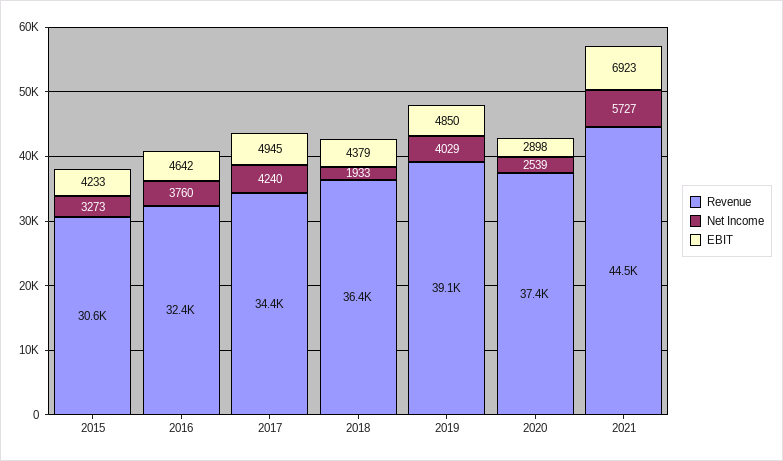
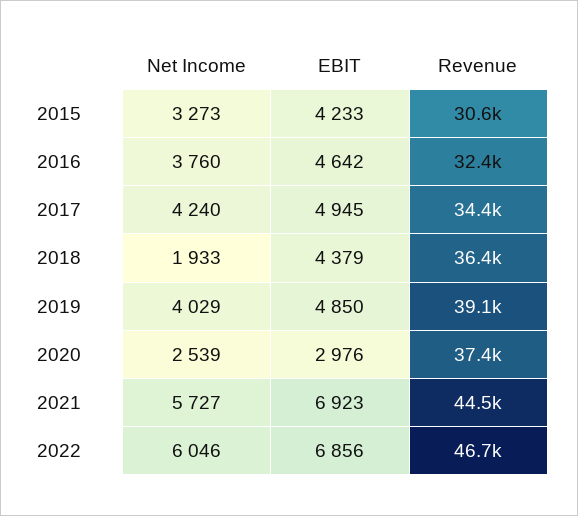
EBIT, 2020: 2898 -> 2976
Net Income, 2022: none -> 6046
EBIT, 2022: none -> 6856
Revenue, 2022: none -> 46700

